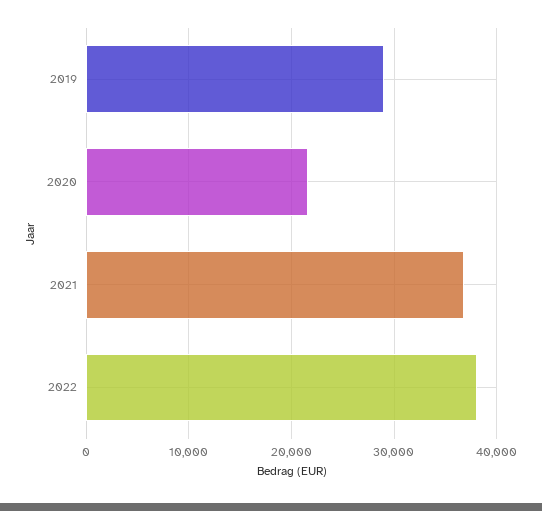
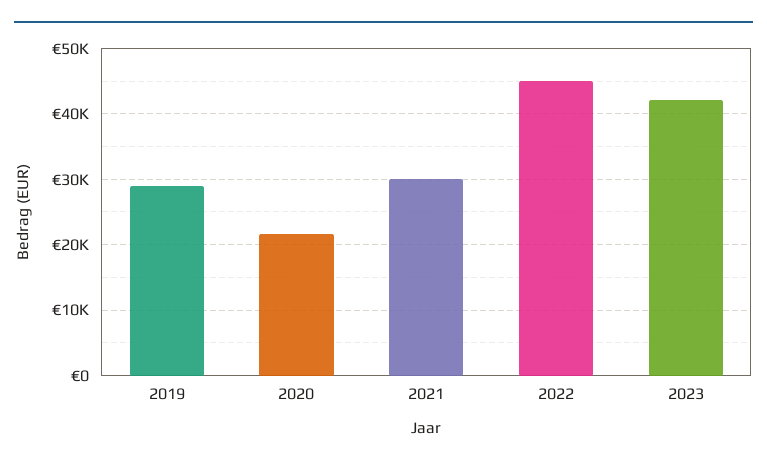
2021: 37000 -> 30000
2022: 38000 -> 45000
2023: none -> 42000

